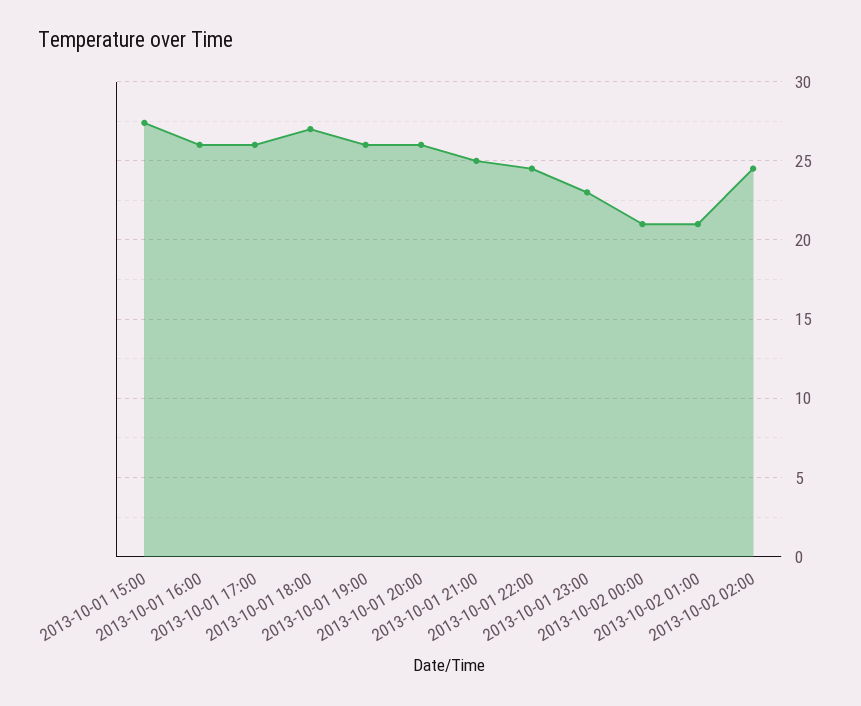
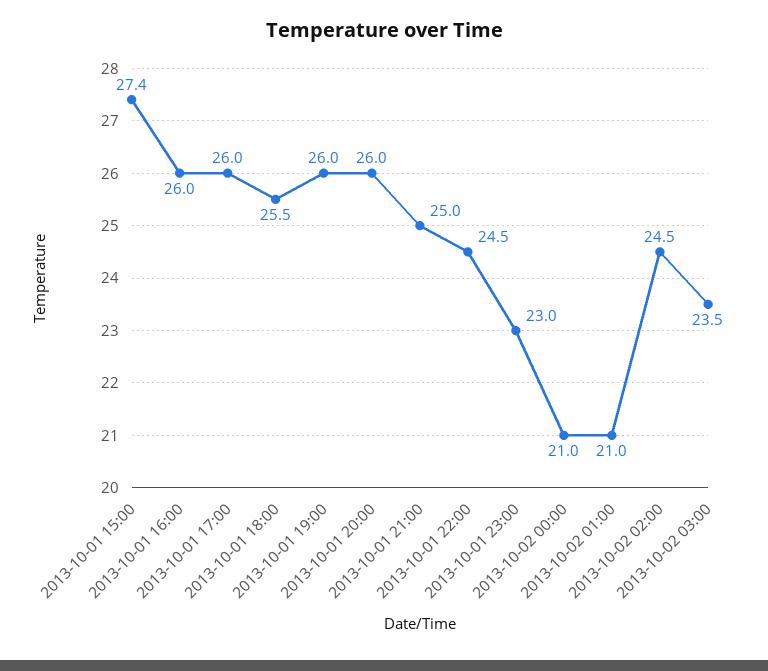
2013-10-01 18:00: 27 -> 25.5
2013-10-02 03:00: none -> 23.5

